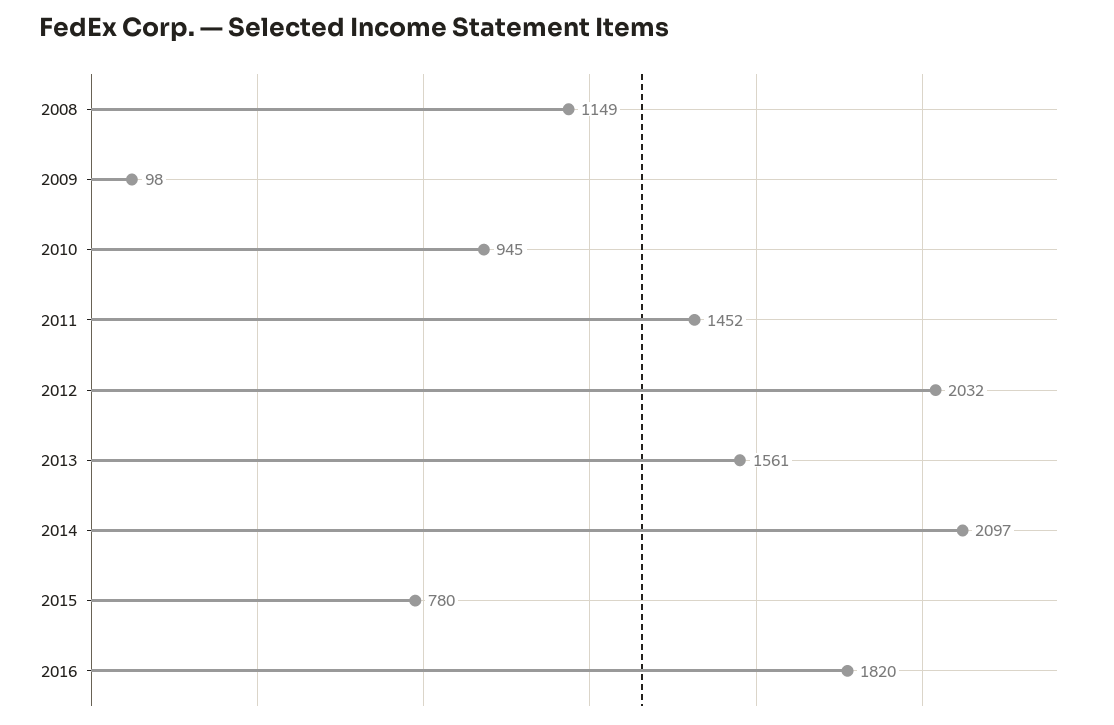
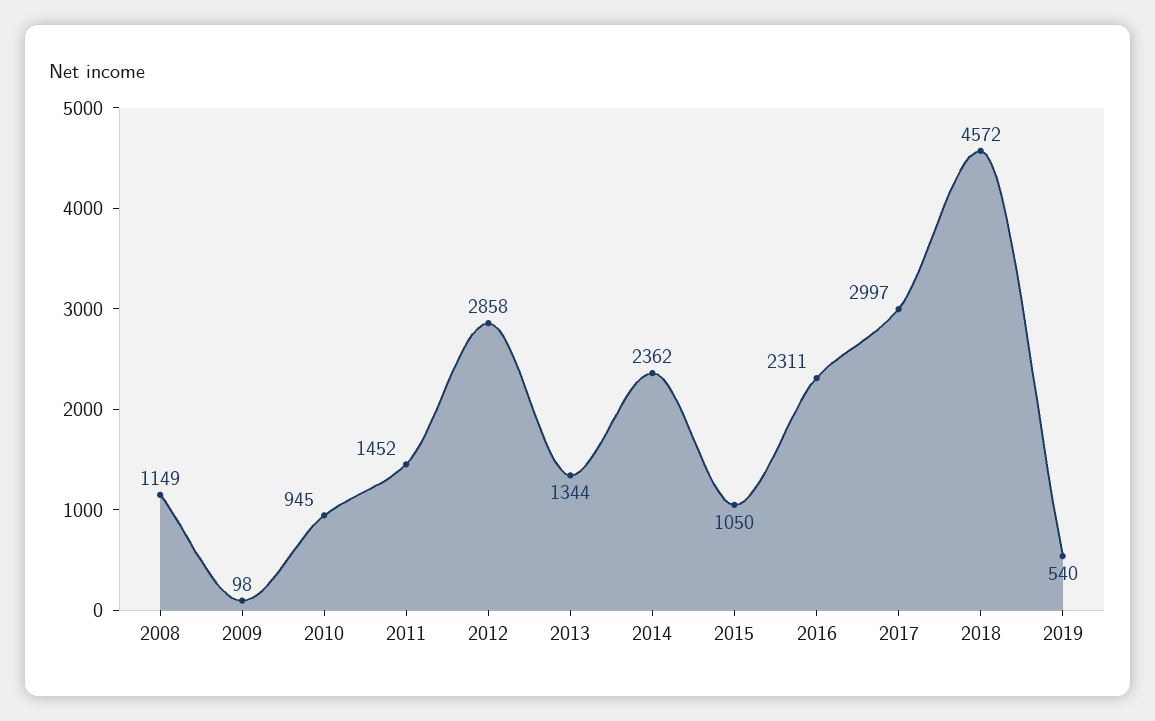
2012: 2032 -> 2858
2013: 1561 -> 1344
2014: 2097 -> 2362
2015: 780 -> 1050
2016: 1820 -> 2311
2017: none -> 2997
2018: none -> 4572
2019: none -> 540

